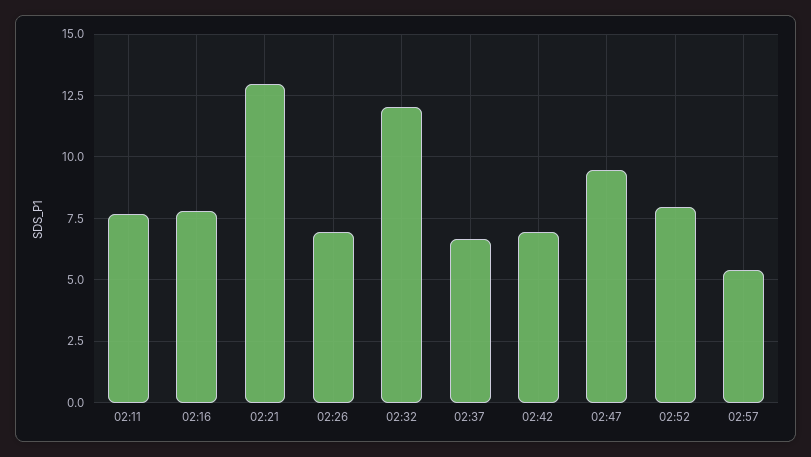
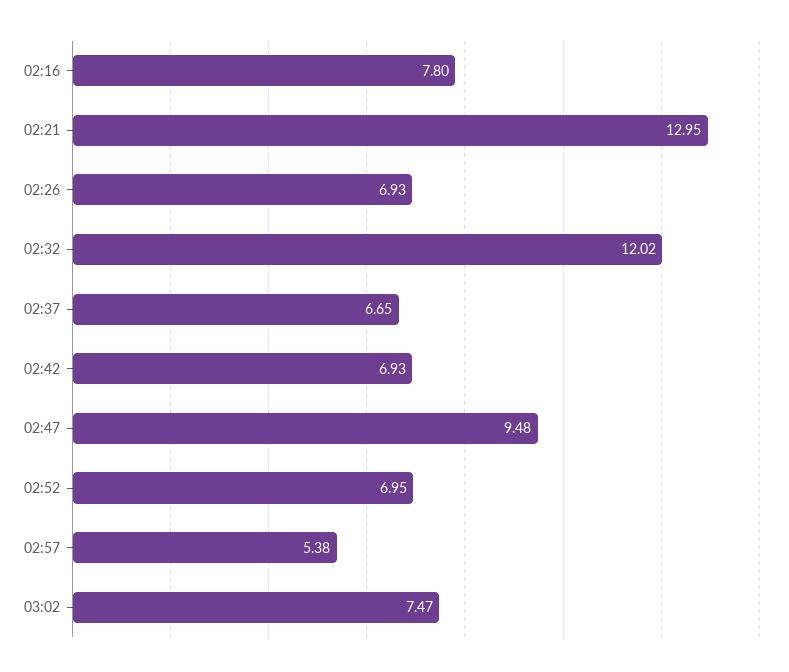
02:11: 7.75 -> none
02:52: 8 -> 6.95
03:02: none -> 7.47

